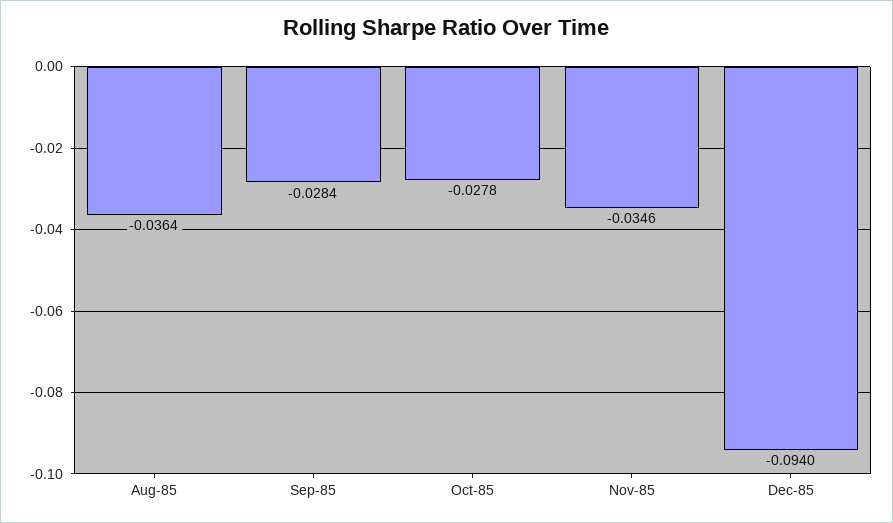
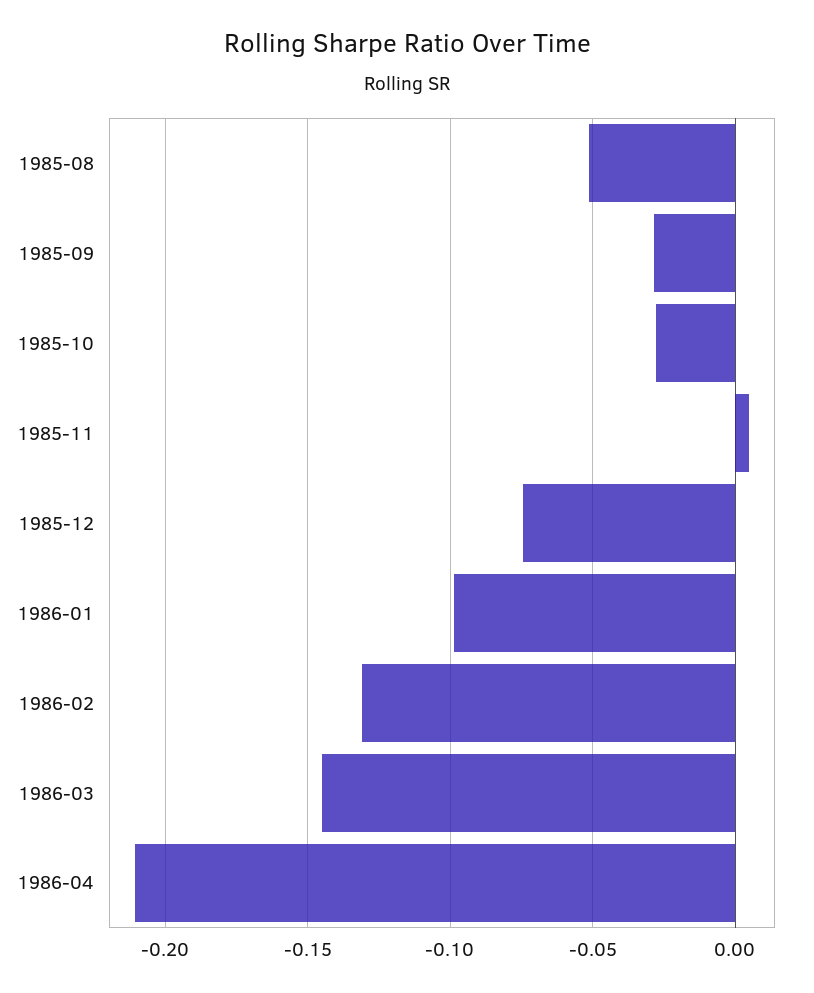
Aug-85: -0.0364 -> -0.05
Nov-85: -0.0346 -> 0.005
Dec-85: -0.094 -> -0.075
1986-01: none -> -0.1
1986-02: none -> -0.13
1986-03: none -> -0.145
1986-04: none -> -0.21

